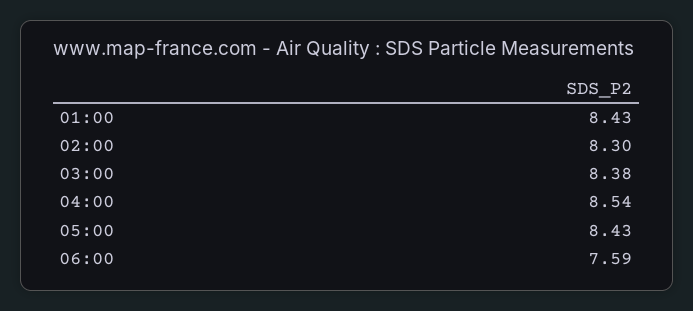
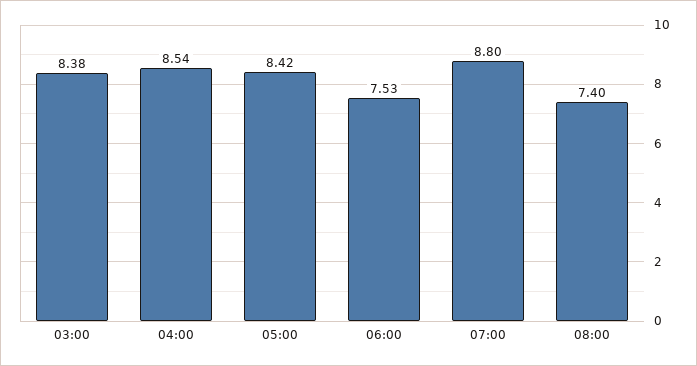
01:00: 8.43 -> none
02:00: 8.3 -> none
05:00: 8.43 -> 8.42
06:00: 7.59 -> 7.53
07:00: none -> 8.8
08:00: none -> 7.4

